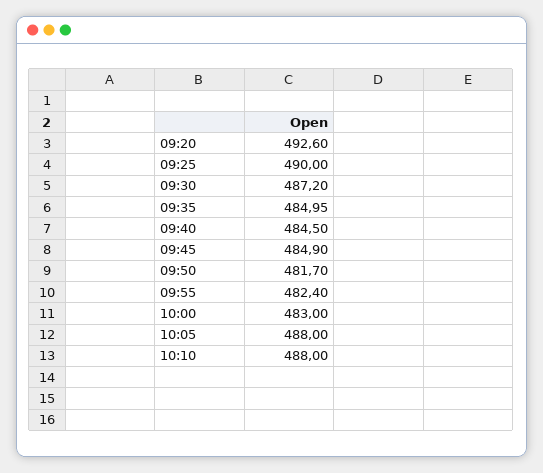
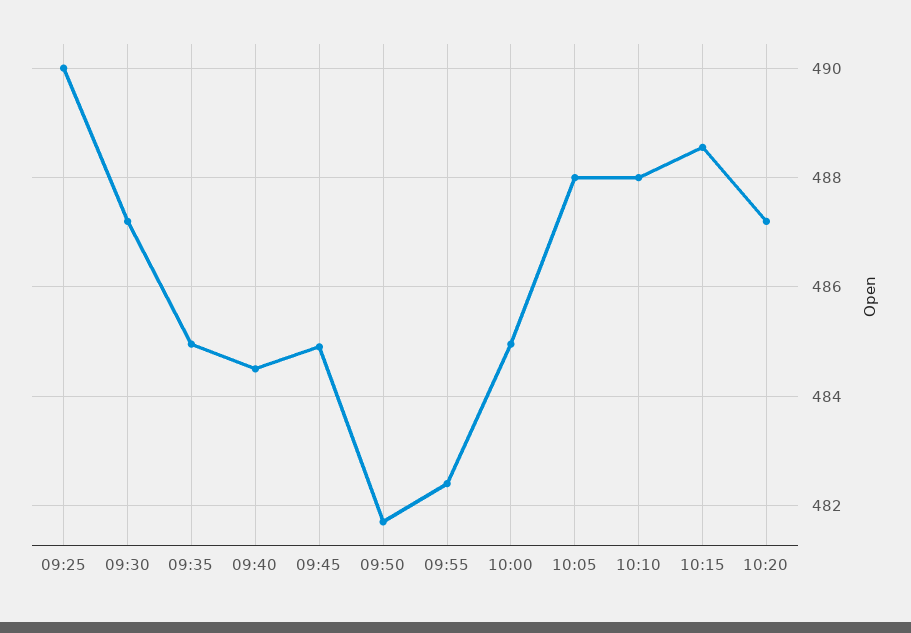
09:20: 492.6 -> none
10:00: 483 -> 485
10:15: none -> 488.6
10:20: none -> 487.2

